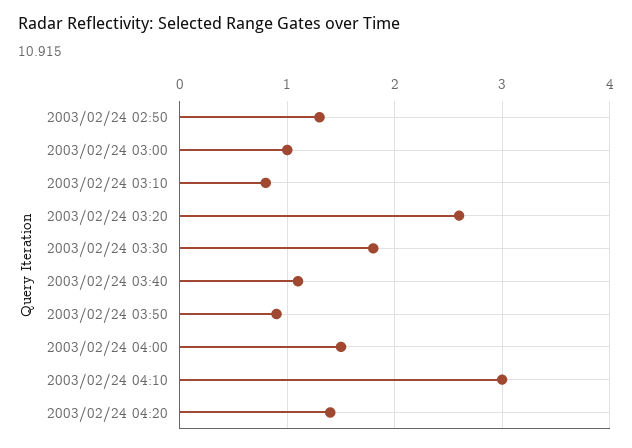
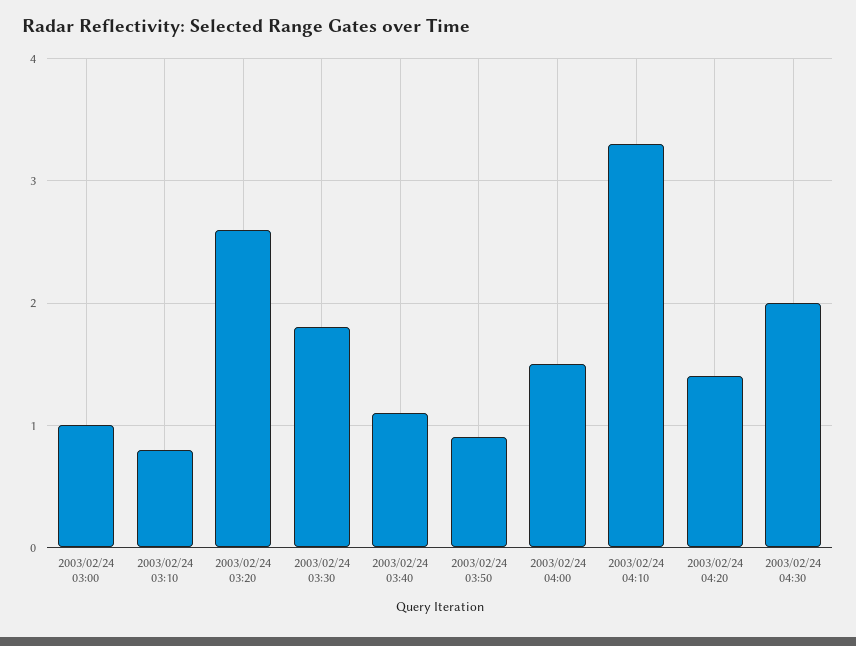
2003/02/24 02:50: 1.3 -> none
2003/02/24 04:10: 3 -> 3.3
2003/02/24 04:30: none -> 2

